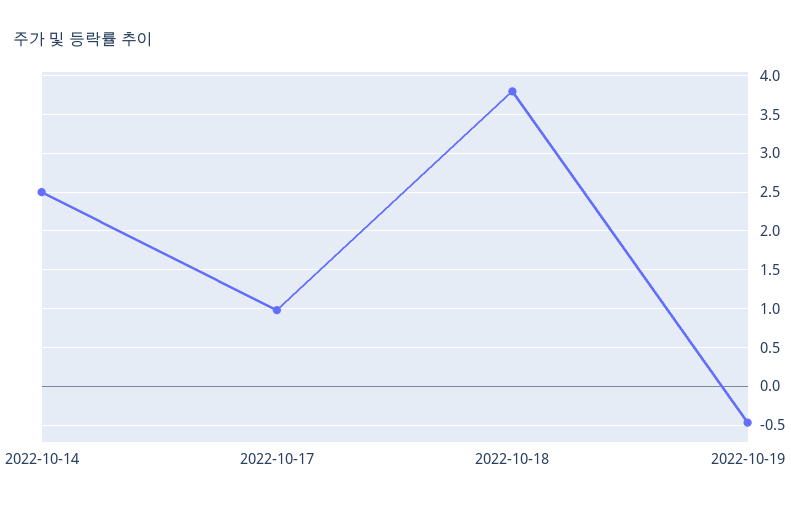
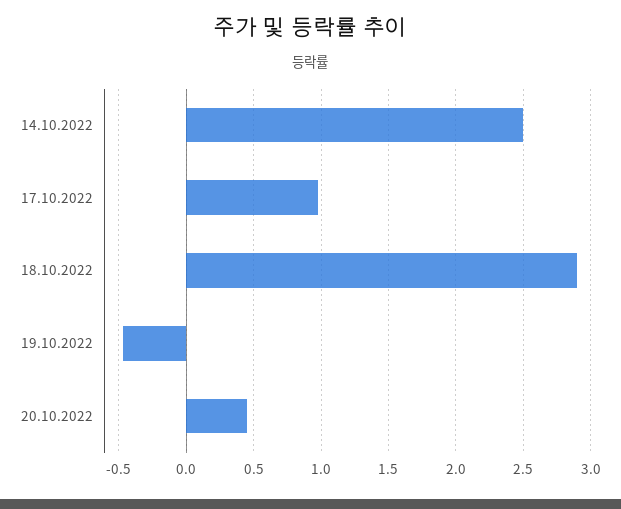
2022-10-18: 3.8 -> 2.9
20.10.2022: none -> 0.45

